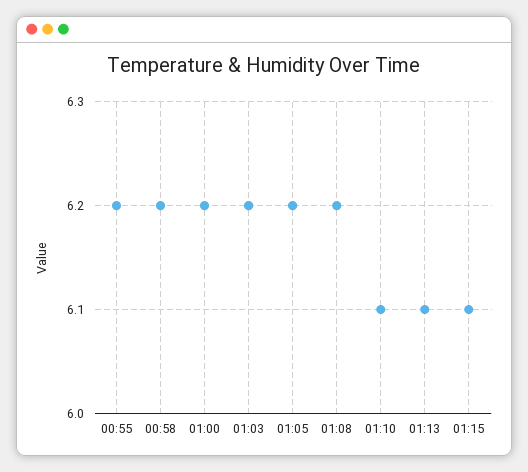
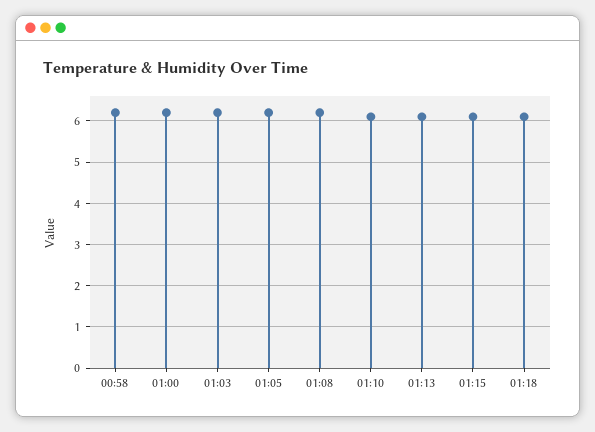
00:55: 6.2 -> none
01:18: none -> 6

